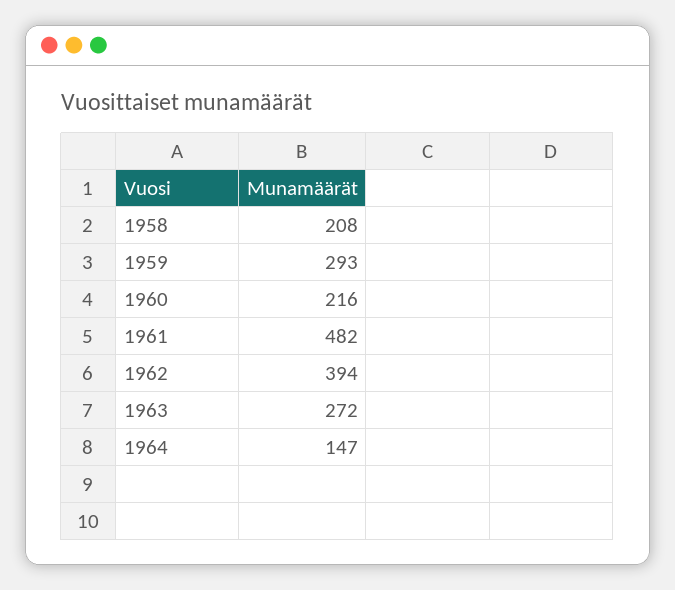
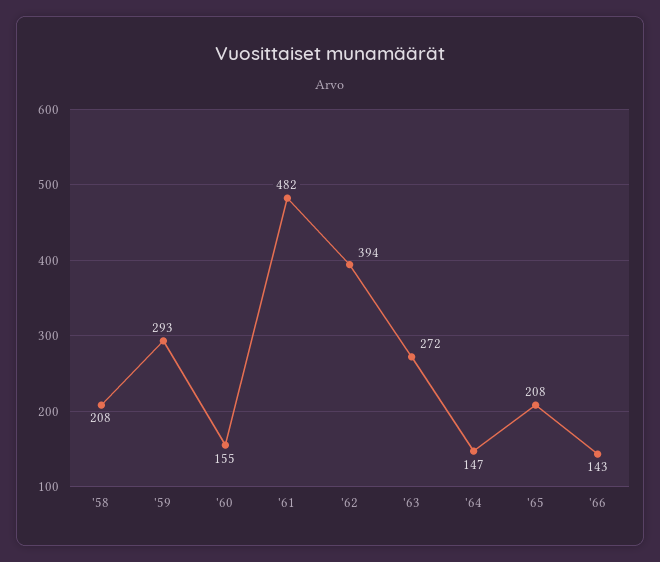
1960: 216 -> 155
'65: none -> 208
'66: none -> 143

